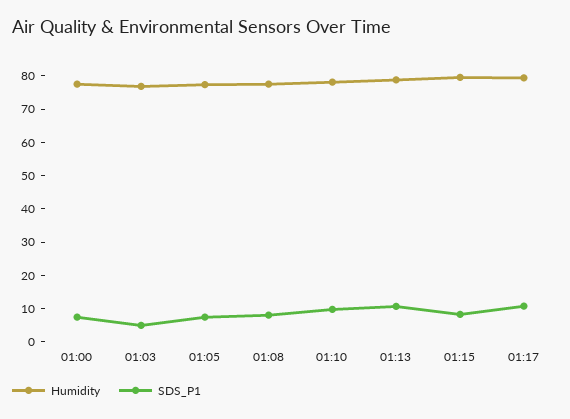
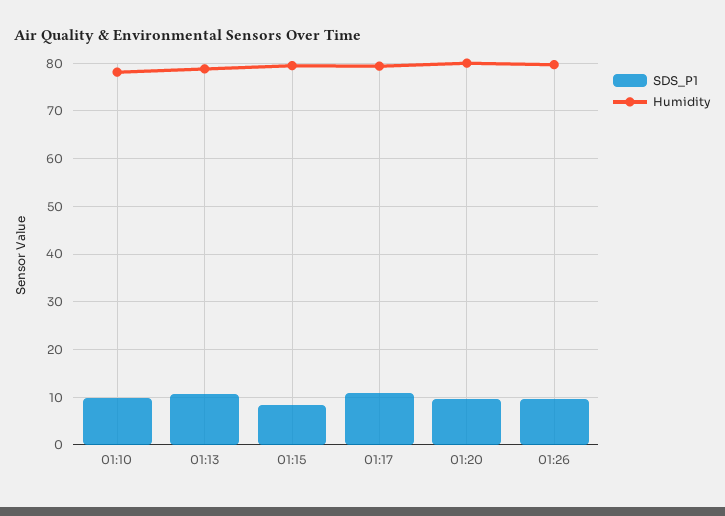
Humidity, 01:00: 77.5 -> none
SDS_P1, 01:00: 7.5 -> none
Humidity, 01:03: 77.5 -> none
SDS_P1, 01:03: 5 -> none
Humidity, 01:05: 77.5 -> none
SDS_P1, 01:05: 7.5 -> none
Humidity, 01:08: 77.5 -> none
SDS_P1, 01:08: 7.5 -> none
SDS_P1, 01:20: none -> 10
Humidity, 01:20: none -> 80
SDS_P1, 01:26: none -> 10
Humidity, 01:26: none -> 80

